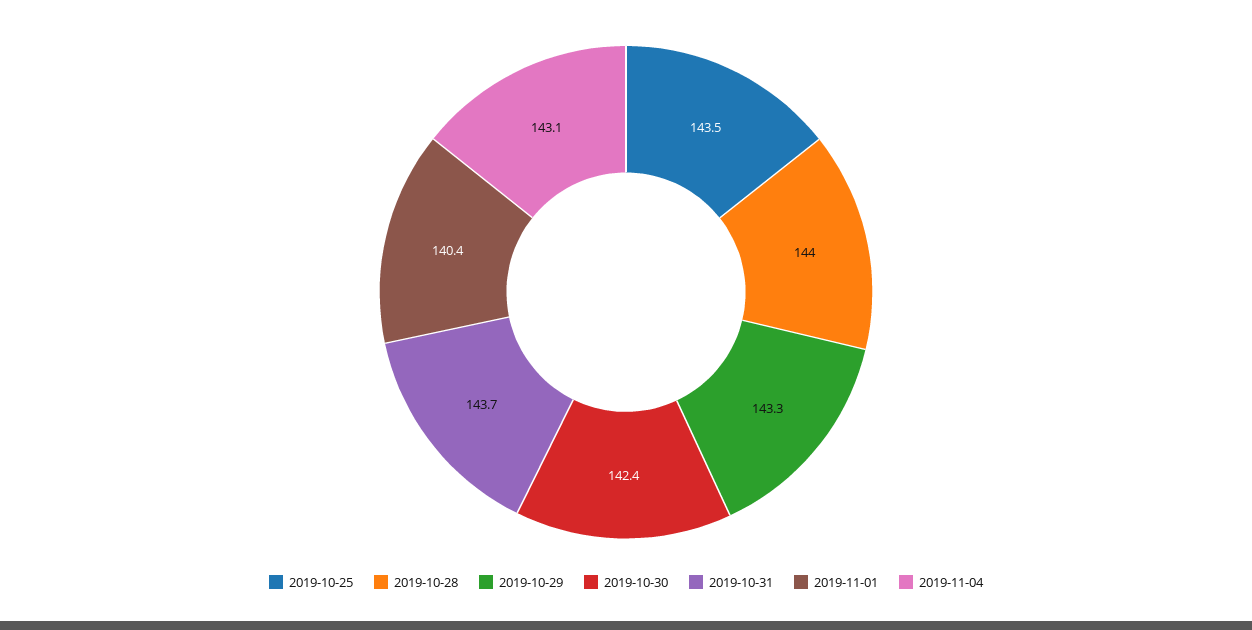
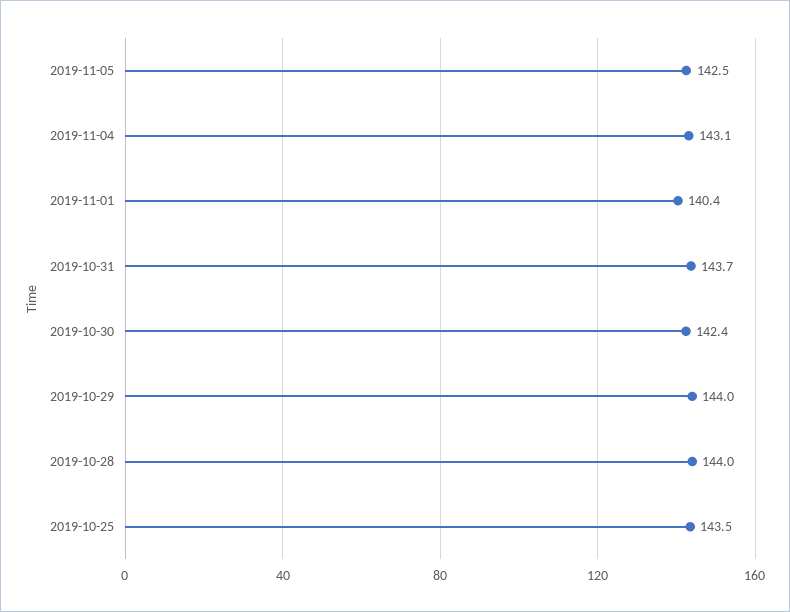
2019-10-29: 143.3 -> 144
2019-11-05: none -> 142.5

